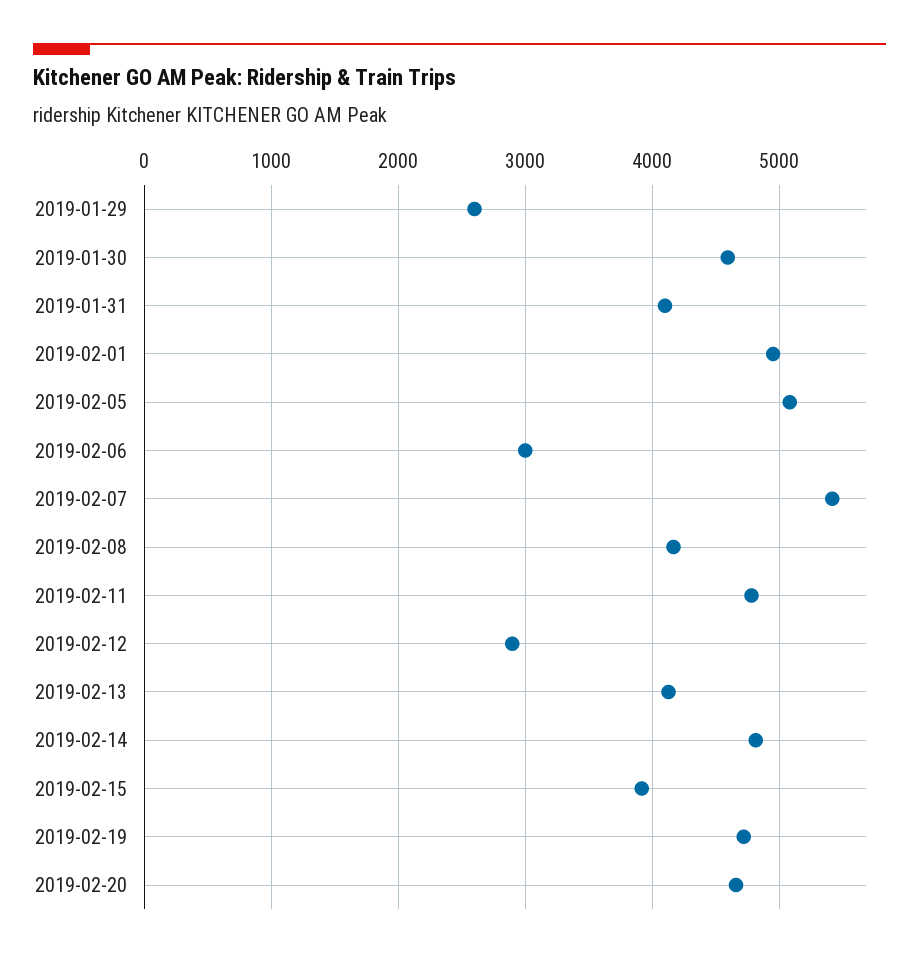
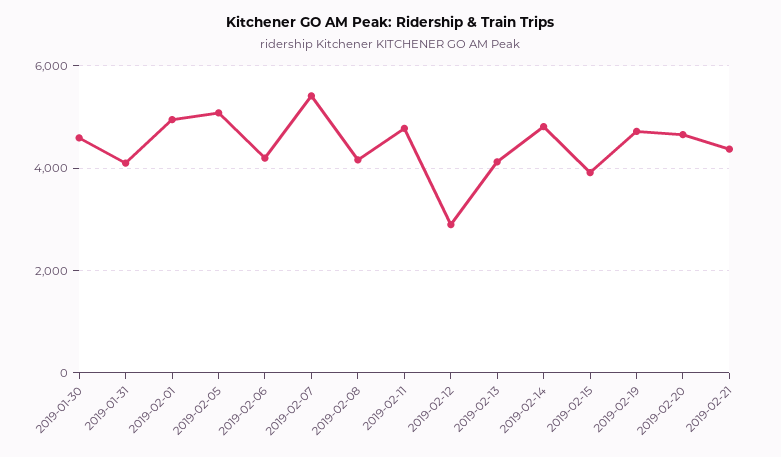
2019-01-29: 2600 -> none
2019-02-06: 3000 -> 4200
2019-02-21: none -> 4400

